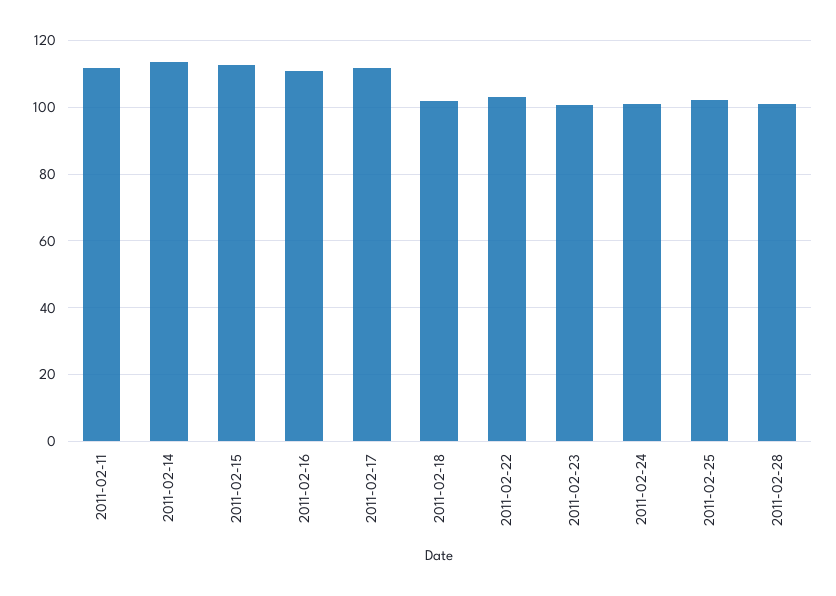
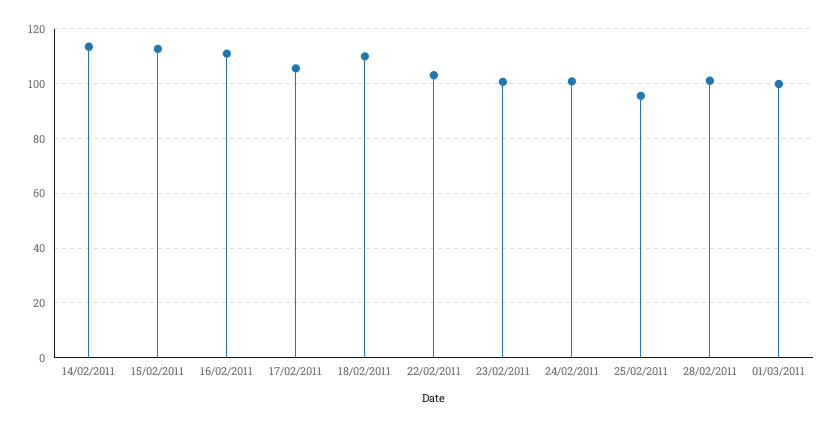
2011-02-11: 112 -> none
2011-02-17: 112 -> 105
2011-02-18: 102 -> 110
2011-02-25: 102 -> 95
01/03/2011: none -> 100

